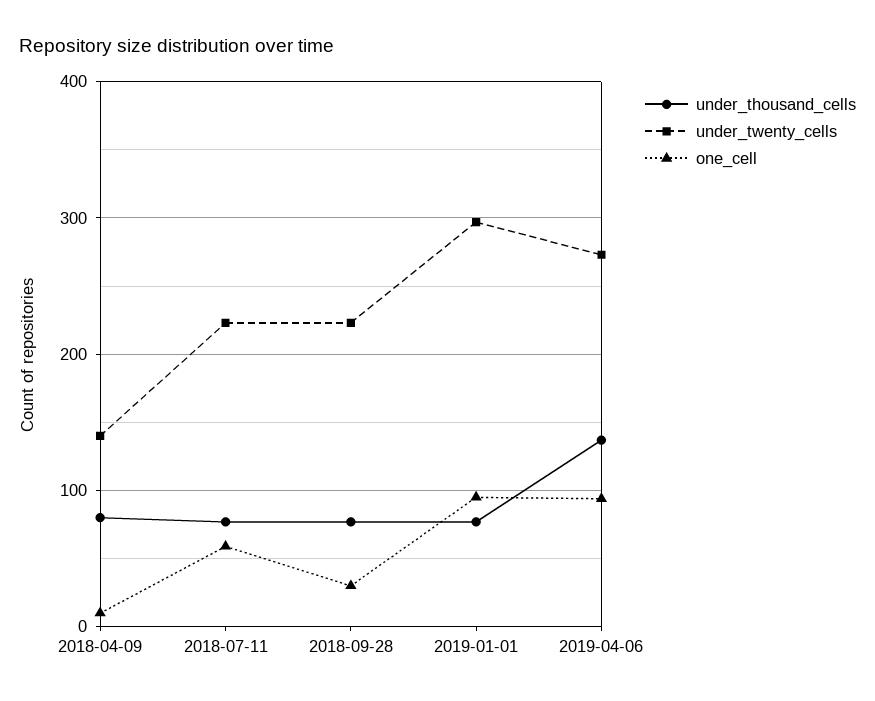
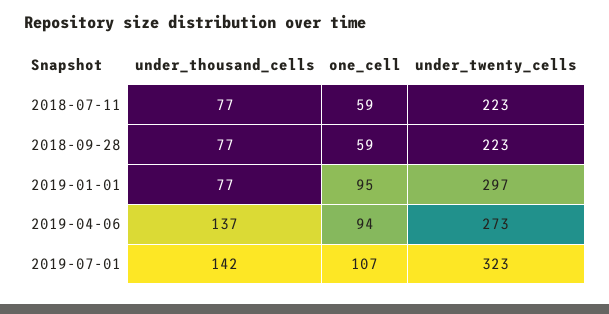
under_thousand_cells, 2018-04-09: 80 -> none
under_twenty_cells, 2018-04-09: 140 -> none
one_cell, 2018-04-09: 10 -> none
one_cell, 2018-09-28: 30 -> 59
under_thousand_cells, 2019-07-01: none -> 142
one_cell, 2019-07-01: none -> 107
under_twenty_cells, 2019-07-01: none -> 323

